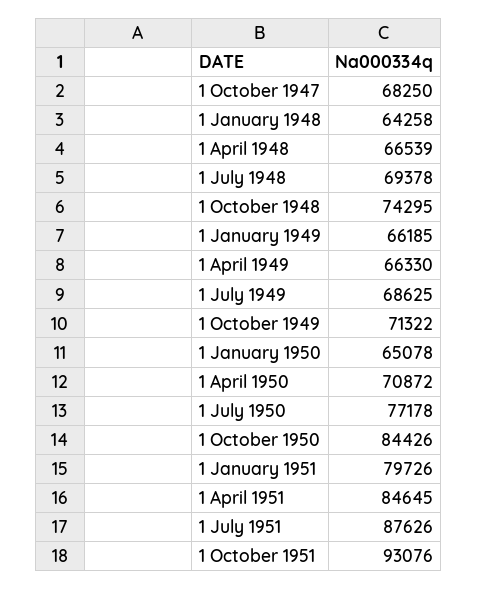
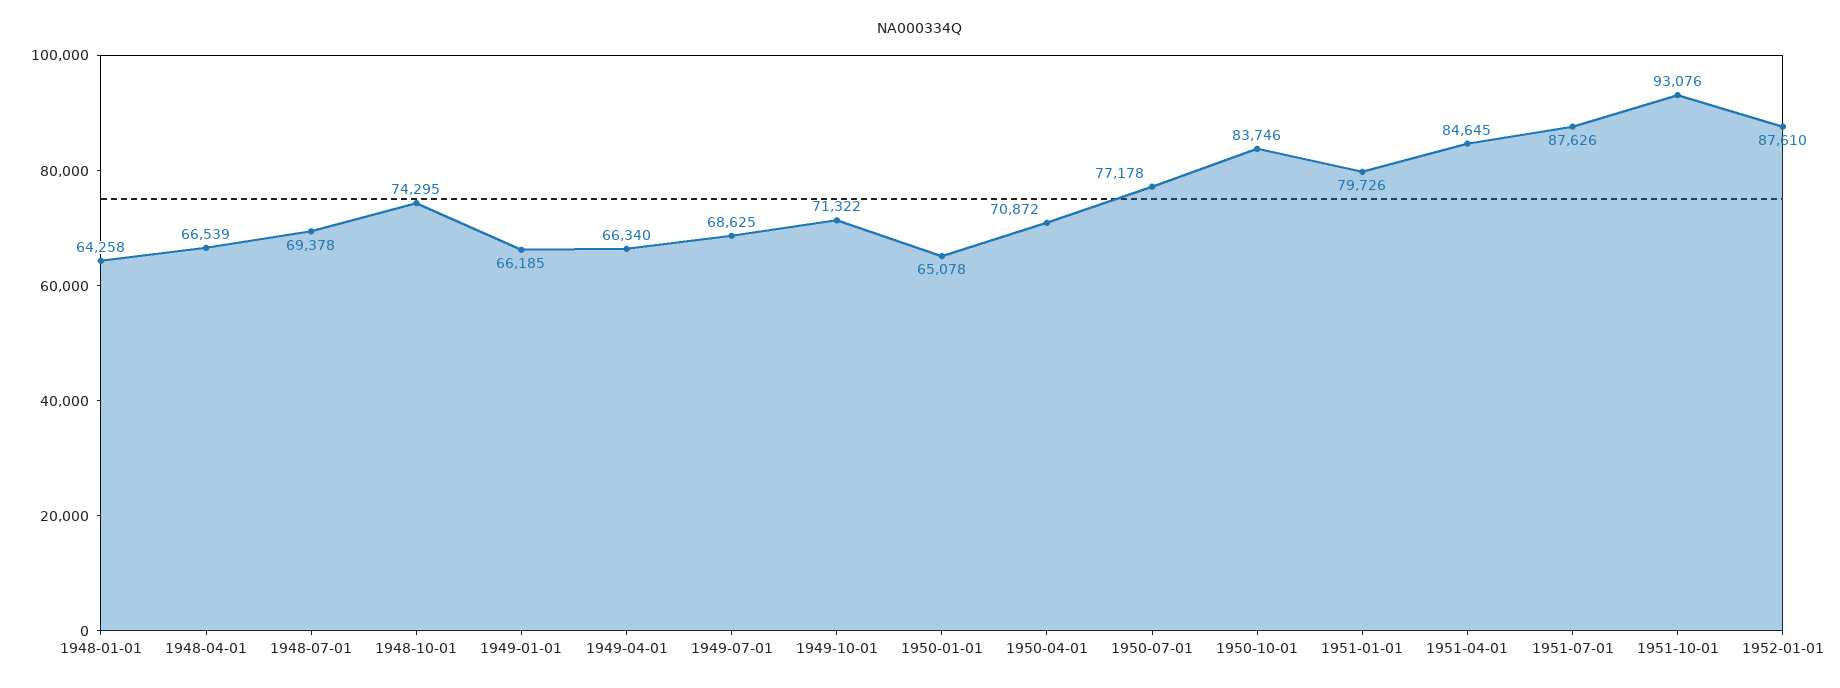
1 October 1947: 68250 -> none
1 April 1949: 66330 -> 66340
1 October 1950: 84426 -> 83746
1952-01-01: none -> 87610

